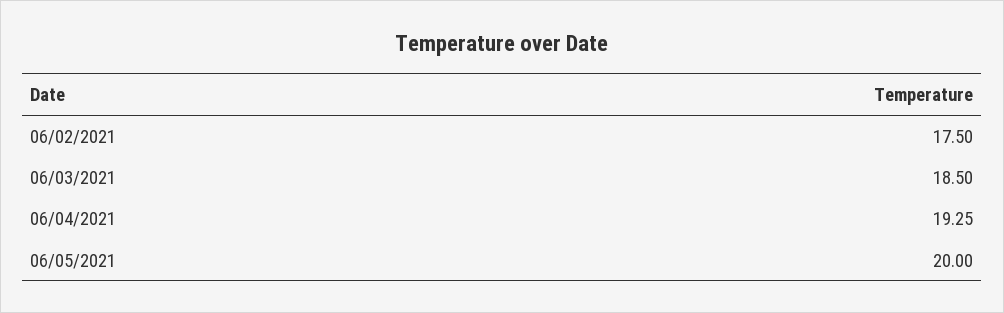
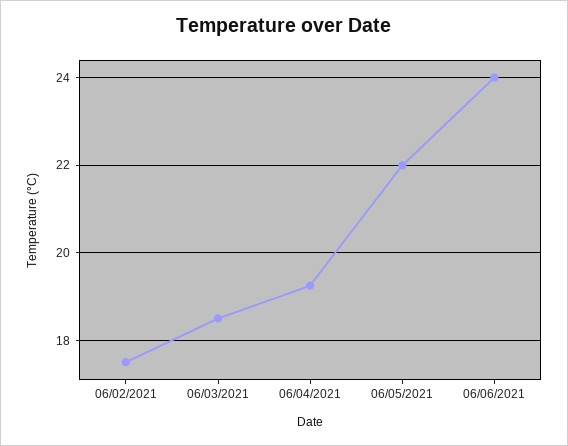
06/05/2021: 20 -> 22
06/06/2021: none -> 24

